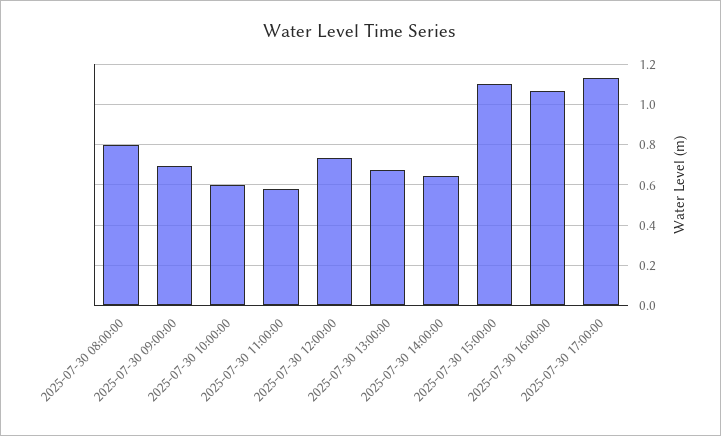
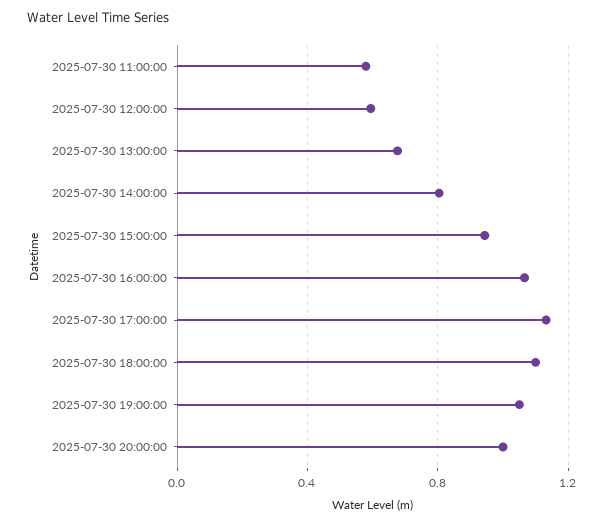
2025-07-30 08:00:00: 0.8 -> none
2025-07-30 09:00:00: 0.7 -> none
2025-07-30 10:00:00: 0.6 -> none
2025-07-30 12:00:00: 0.75 -> 0.6
2025-07-30 14:00:00: 0.65 -> 0.8
2025-07-30 15:00:00: 1.1 -> 0.95
2025-07-30 18:00:00: none -> 1.1
2025-07-30 19:00:00: none -> 1.05
2025-07-30 20:00:00: none -> 1

